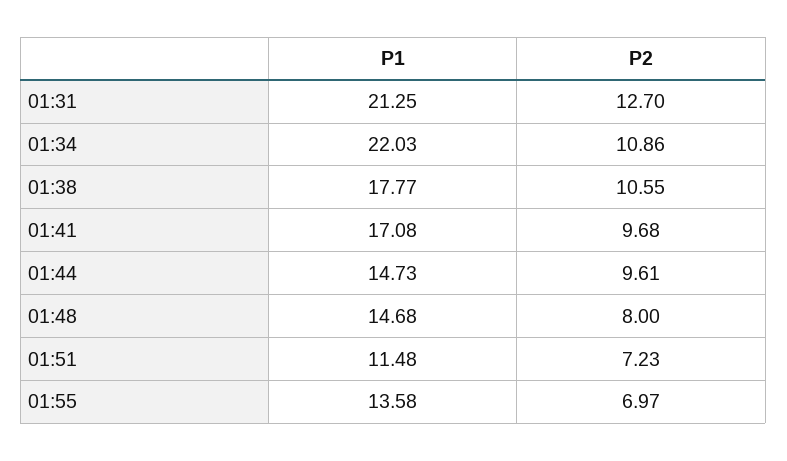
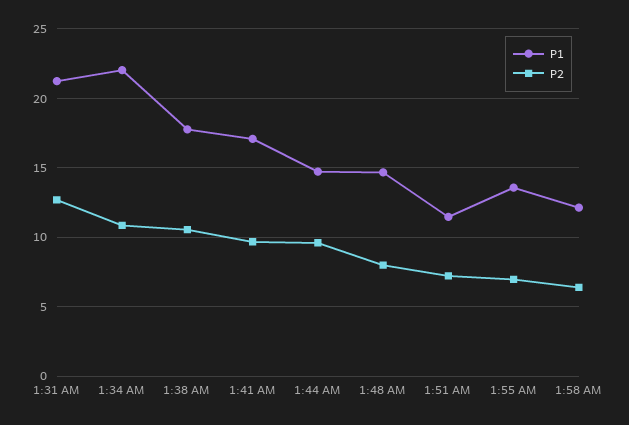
P1, 1:58 AM: none -> 12
P2, 1:58 AM: none -> 6.5

